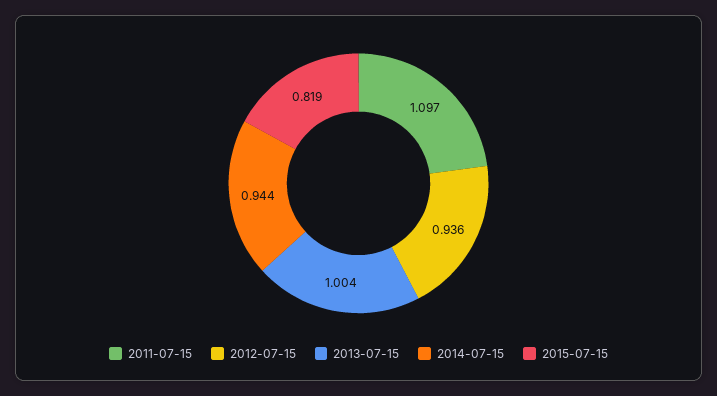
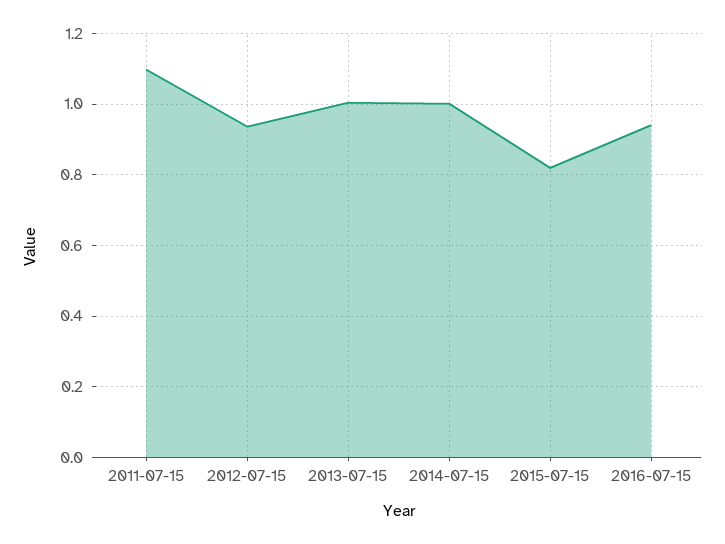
2014-07-15: 0.944 -> 1
2016-07-15: none -> 0.94

